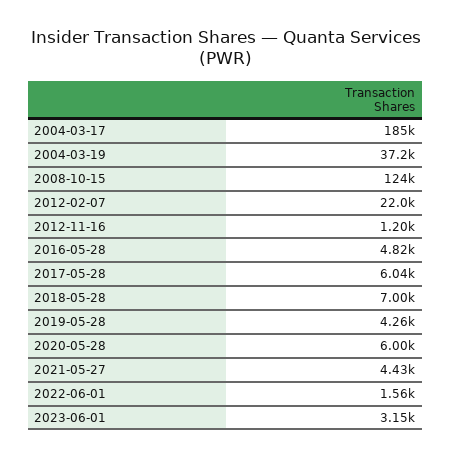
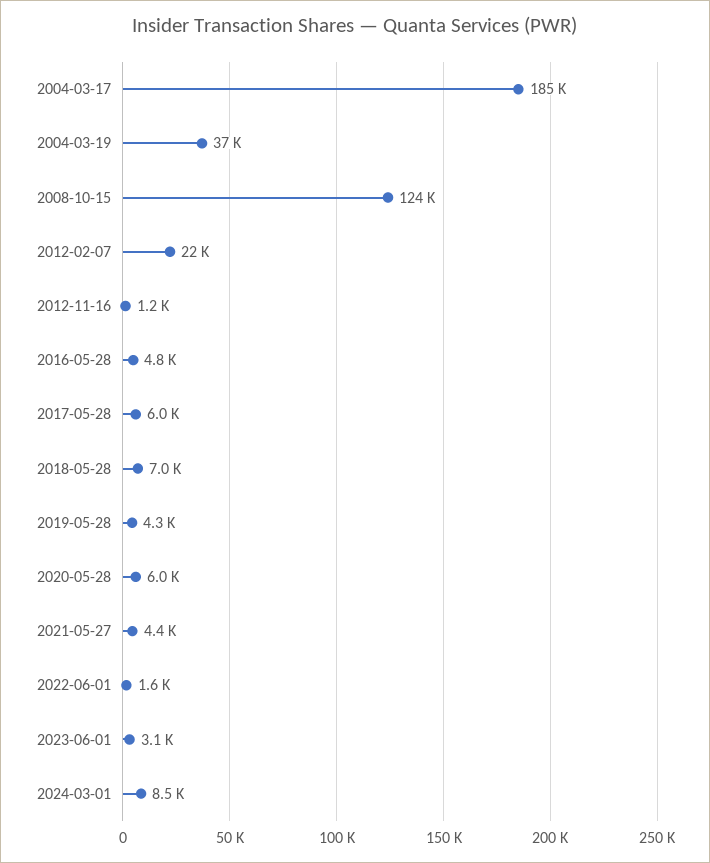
2024-03-01: none -> 8500

